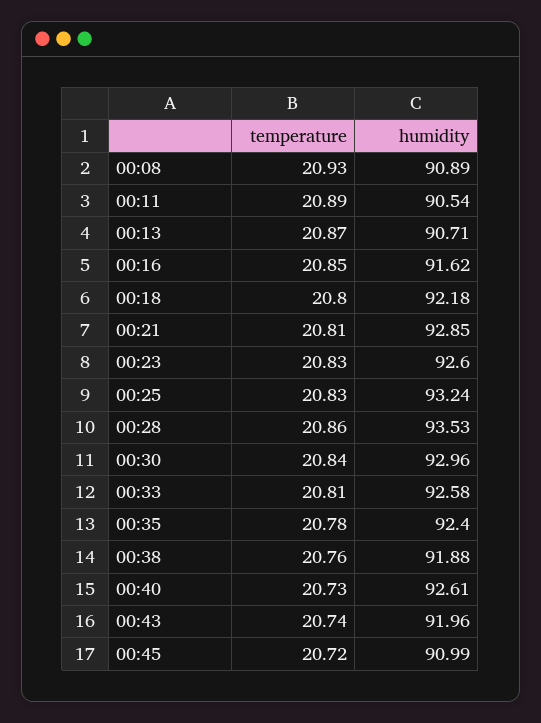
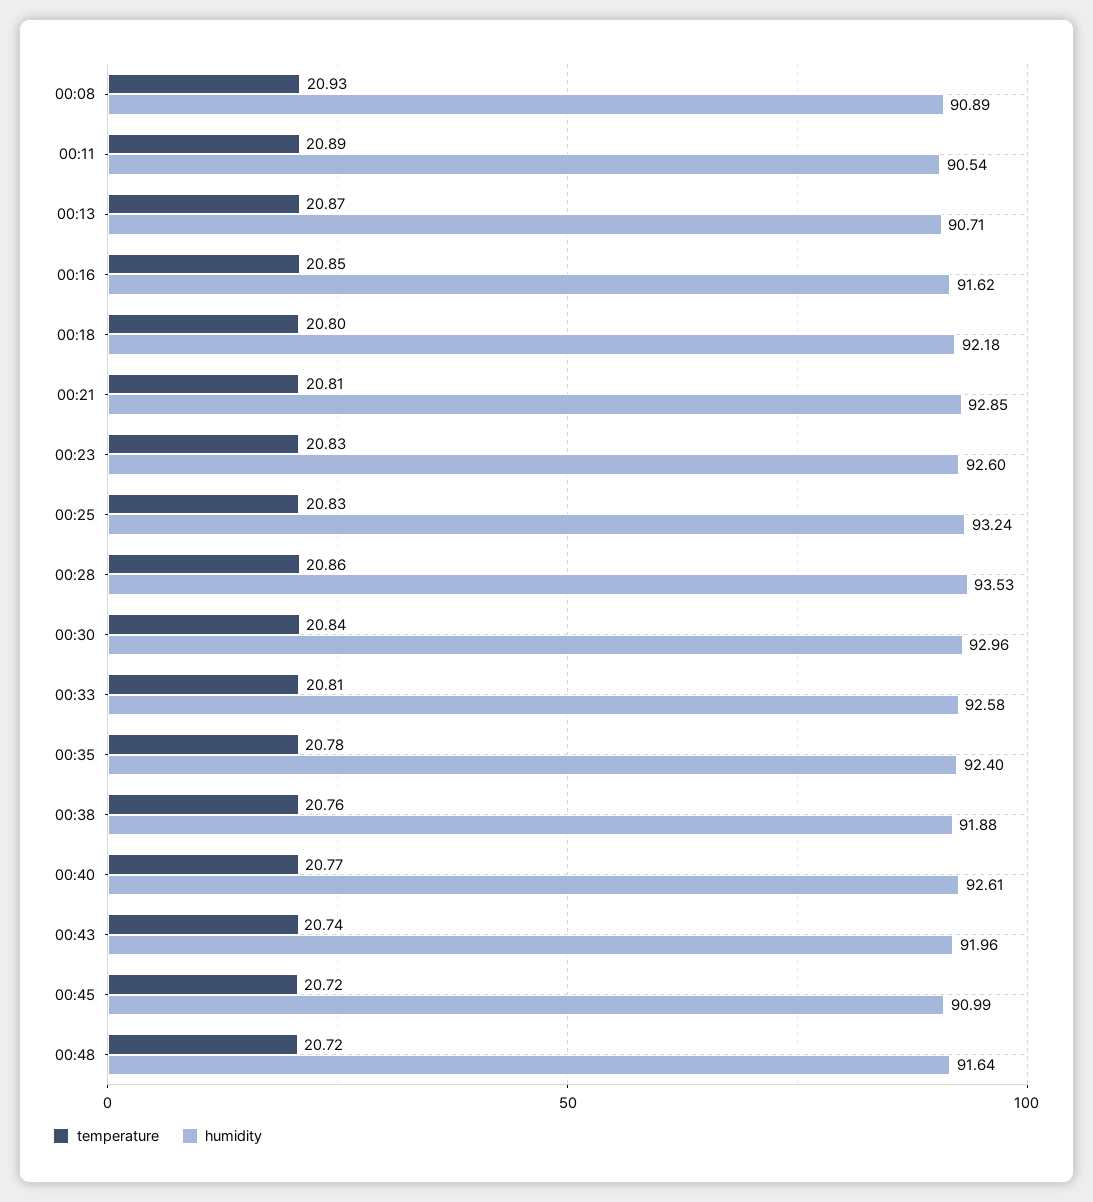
temperature, 00:40: 20.73 -> 20.77
temperature, 00:48: none -> 20.72
humidity, 00:48: none -> 91.64

